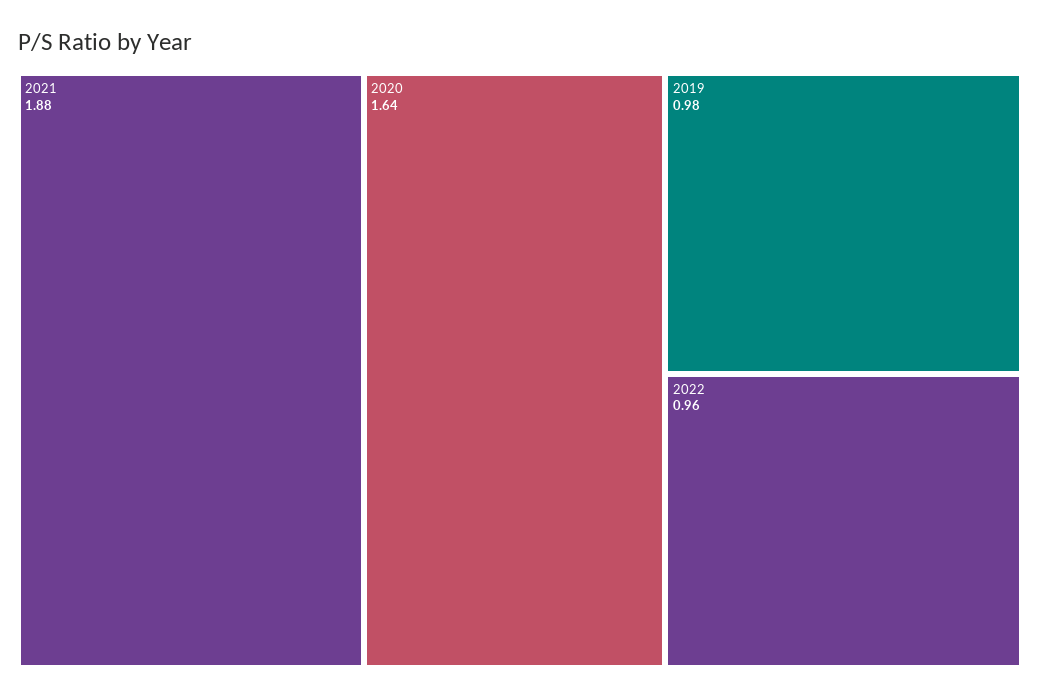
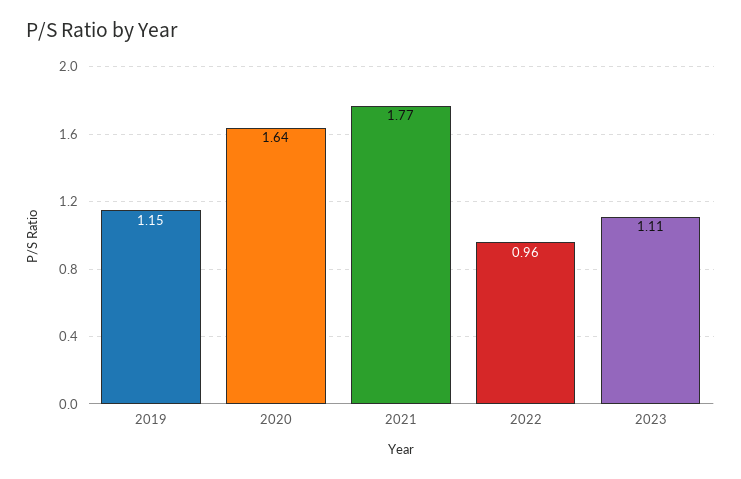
2021: 1.88 -> 1.77
2019: 0.98 -> 1.15
2023: none -> 1.11

